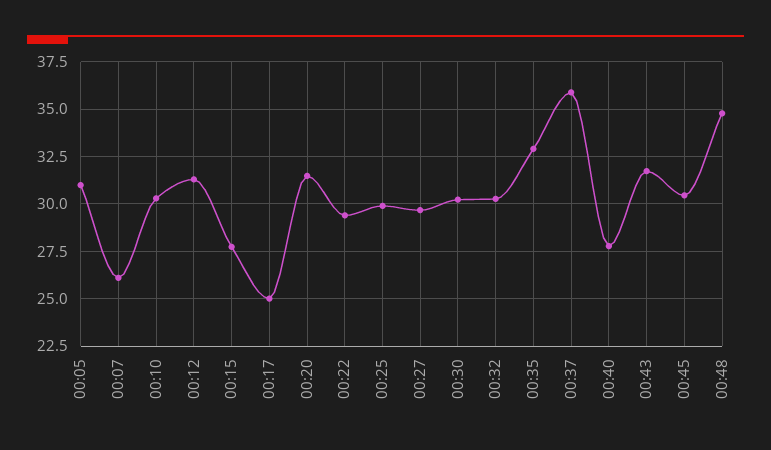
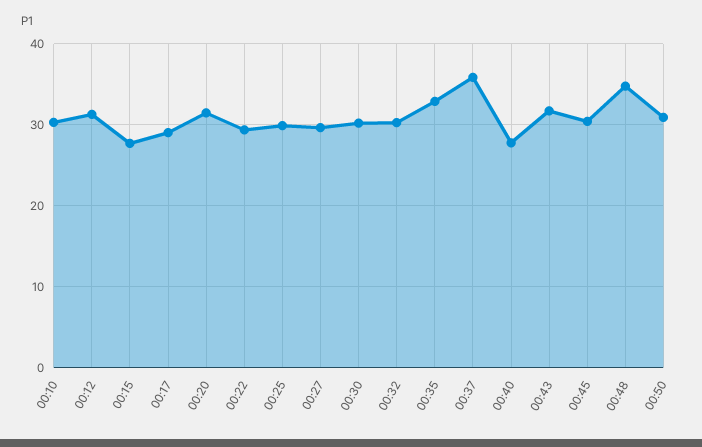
00:05: 31 -> none
00:07: 26 -> none
00:17: 25 -> 29
00:50: none -> 31

